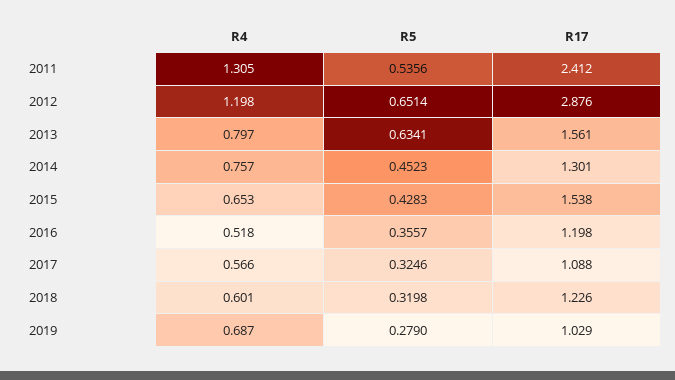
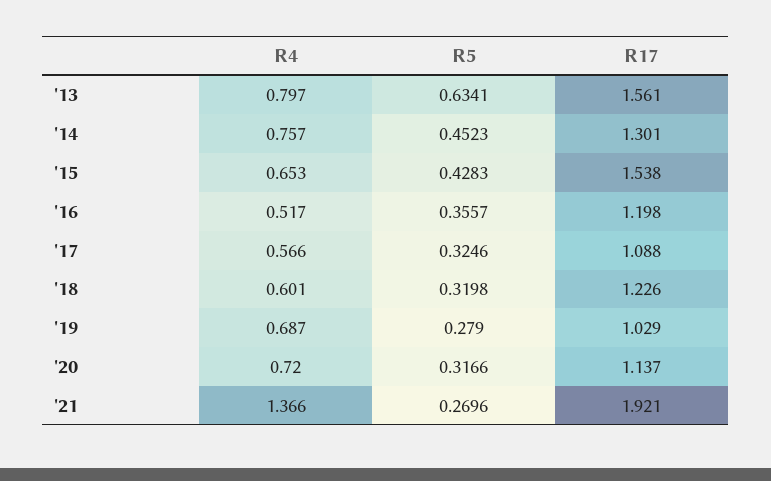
R4, 2011: 1.305 -> none
R5, 2011: 0.5356 -> none
R17, 2011: 2.412 -> none
R4, 2012: 1.198 -> none
R5, 2012: 0.6514 -> none
R17, 2012: 2.876 -> none
R4, 2016: 0.518 -> 0.517
R4, '20: none -> 0.72
R5, '20: none -> 0.3166
R17, '20: none -> 1.137
R4, '21: none -> 1.366
R5, '21: none -> 0.2696
R17, '21: none -> 1.921

